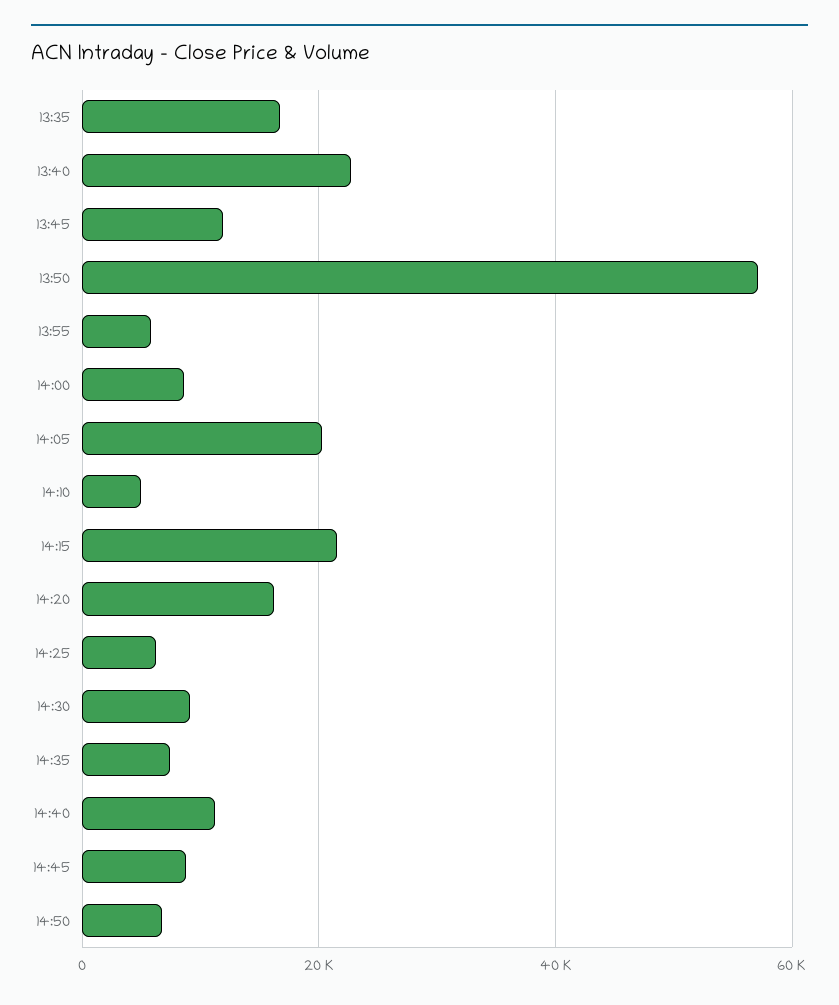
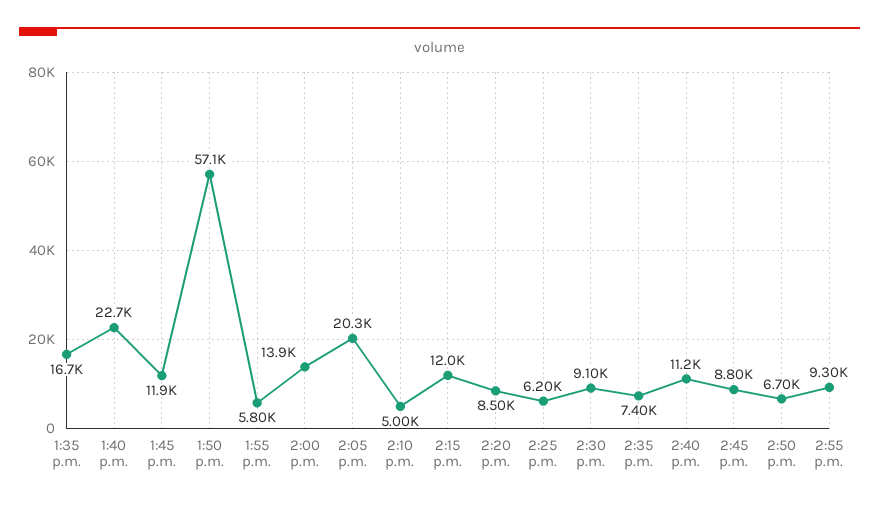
14:00: 8000 -> 13900
14:15: 22000 -> 12000
14:20: 16000 -> 8500
2:55 p.m.: none -> 9300

